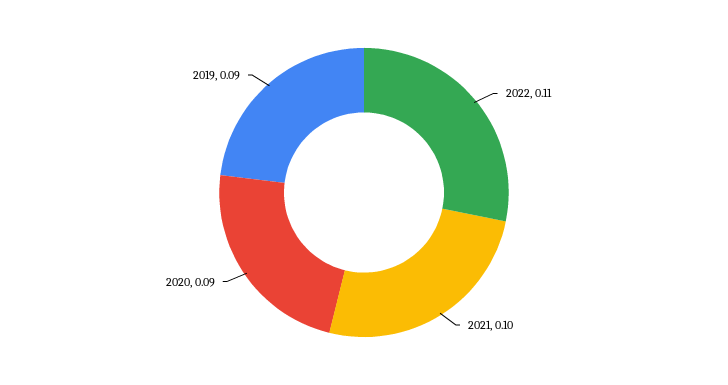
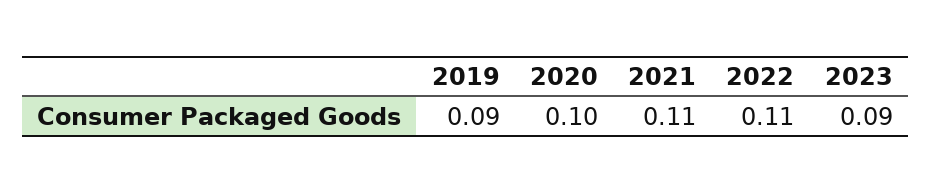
2021: 0.1 -> 0.11
2020: 0.09 -> 0.1
2023: none -> 0.09

